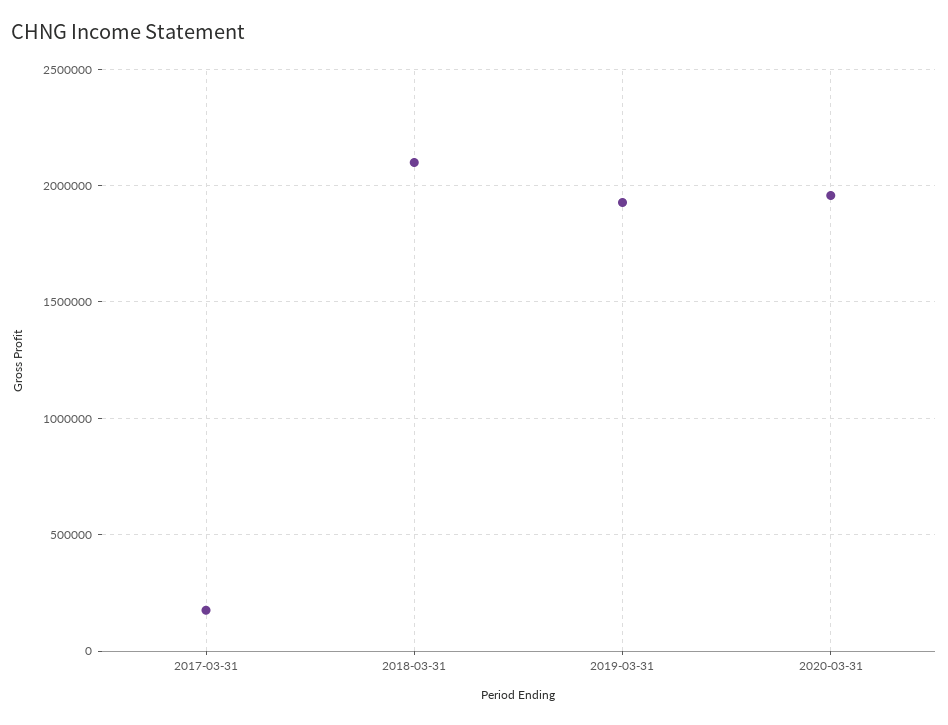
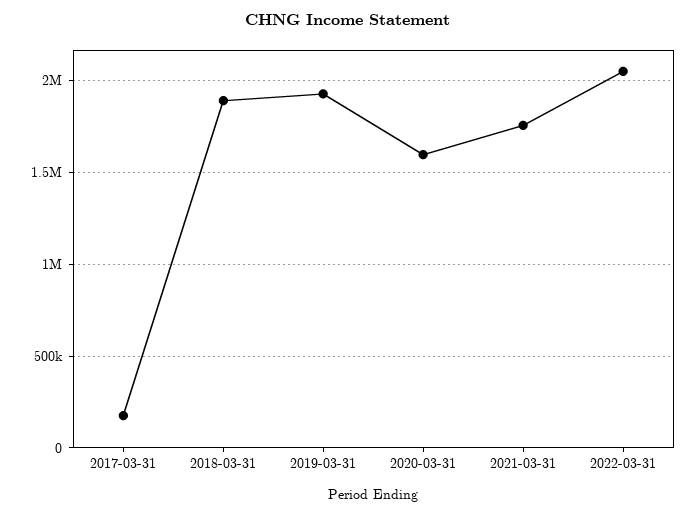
2018-03-31: 2100000 -> 1900000
2020-03-31: 1950000 -> 1600000
2021-03-31: none -> 1750000
2022-03-31: none -> 2050000

